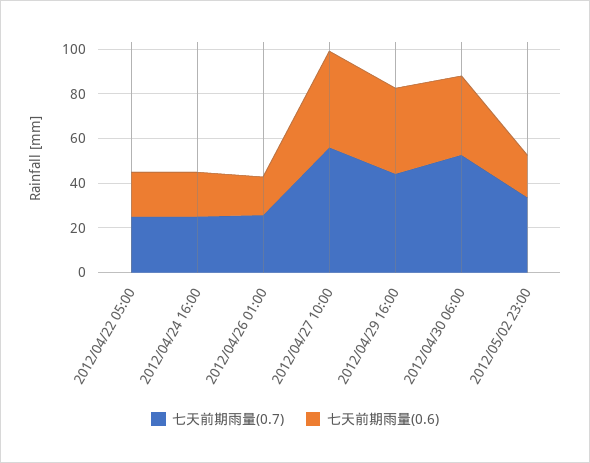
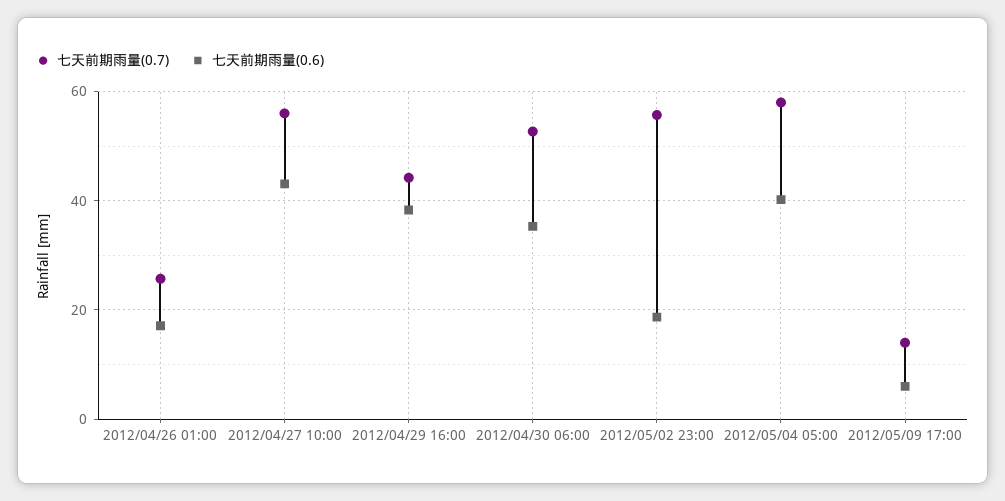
七天前期雨量(0.7), 2012/04/22 05:00: 25 -> none
七天前期雨量(0.6), 2012/04/22 05:00: 20 -> none
七天前期雨量(0.7), 2012/04/24 16:00: 25 -> none
七天前期雨量(0.6), 2012/04/24 16:00: 20 -> none
七天前期雨量(0.7), 2012/05/02 23:00: 35 -> 56
七天前期雨量(0.7), 2012/05/04 05:00: none -> 58
七天前期雨量(0.6), 2012/05/04 05:00: none -> 40
七天前期雨量(0.7), 2012/05/09 17:00: none -> 14
七天前期雨量(0.6), 2012/05/09 17:00: none -> 6

